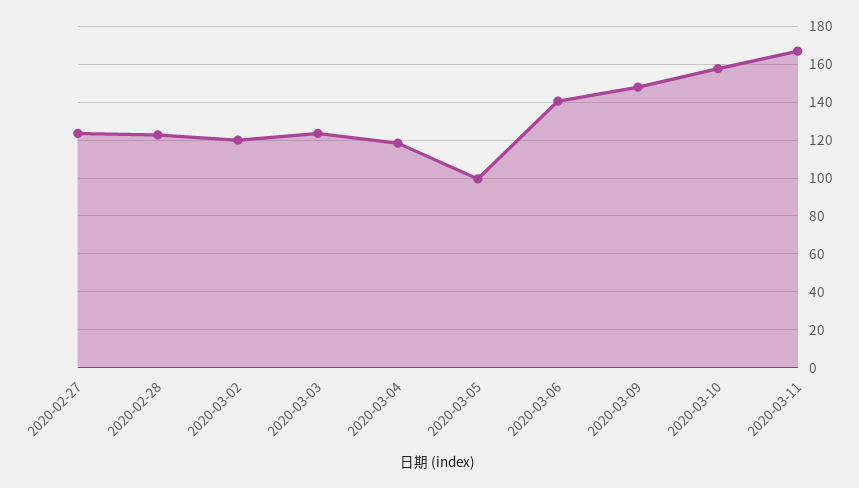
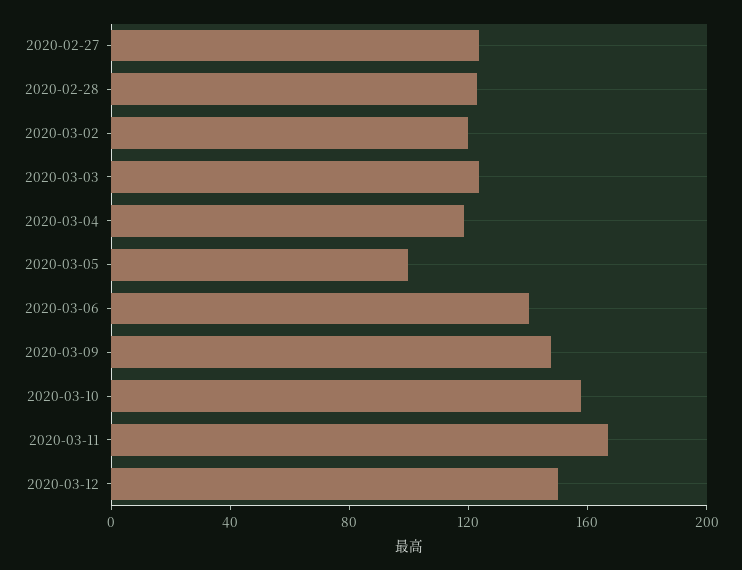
2020-03-12: none -> 150

